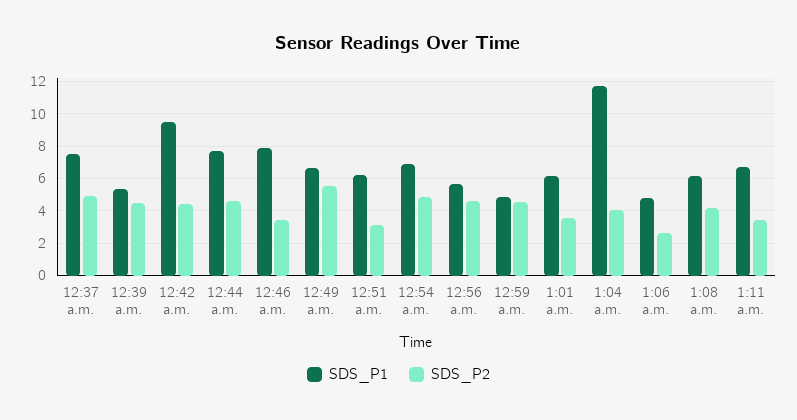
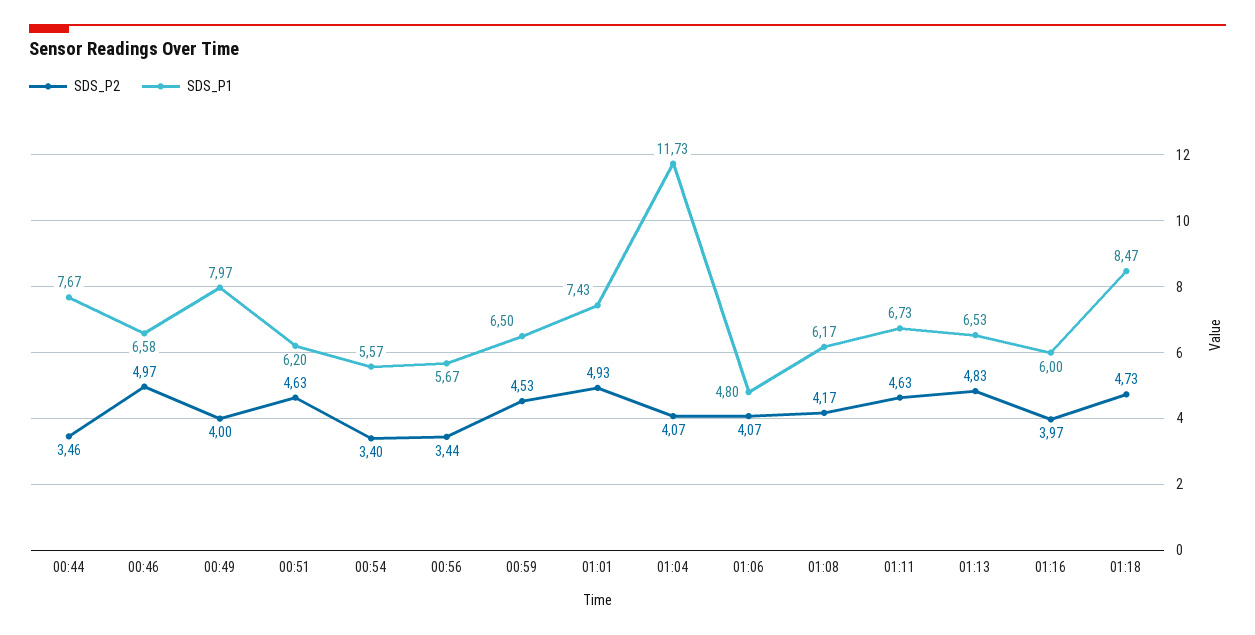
SDS_P1, 12:37 a.m.: 7.5 -> none
SDS_P2, 12:37 a.m.: 5 -> none
SDS_P1, 12:39 a.m.: 5.5 -> none
SDS_P2, 12:39 a.m.: 4.5 -> none
SDS_P1, 12:42 a.m.: 9.5 -> none
SDS_P2, 12:42 a.m.: 4.5 -> none
SDS_P2, 12:44 a.m.: 4.5 -> 3.46
SDS_P1, 12:46 a.m.: 8 -> 6.58
SDS_P2, 12:46 a.m.: 3.5 -> 4.97
SDS_P1, 12:49 a.m.: 6.5 -> 7.97
SDS_P2, 12:49 a.m.: 5.5 -> 4
SDS_P2, 12:51 a.m.: 3 -> 4.63
SDS_P1, 12:54 a.m.: 7 -> 5.57
SDS_P2, 12:54 a.m.: 5 -> 3.4
SDS_P2, 12:56 a.m.: 4.5 -> 3.44
SDS_P1, 12:59 a.m.: 5 -> 6.5
SDS_P1, 1:01 a.m.: 6 -> 7.43
SDS_P2, 1:01 a.m.: 3.5 -> 4.93
SDS_P2, 1:06 a.m.: 2.5 -> 4.07
SDS_P2, 1:11 a.m.: 3.5 -> 4.63
SDS_P2, 01:13: none -> 4.83
SDS_P1, 01:13: none -> 6.53
SDS_P2, 01:16: none -> 3.97
SDS_P1, 01:16: none -> 6
SDS_P2, 01:18: none -> 4.73
SDS_P1, 01:18: none -> 8.47

